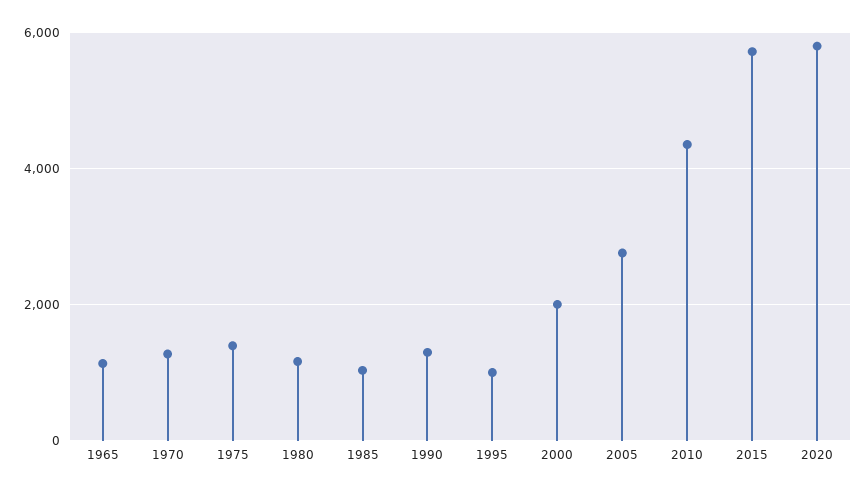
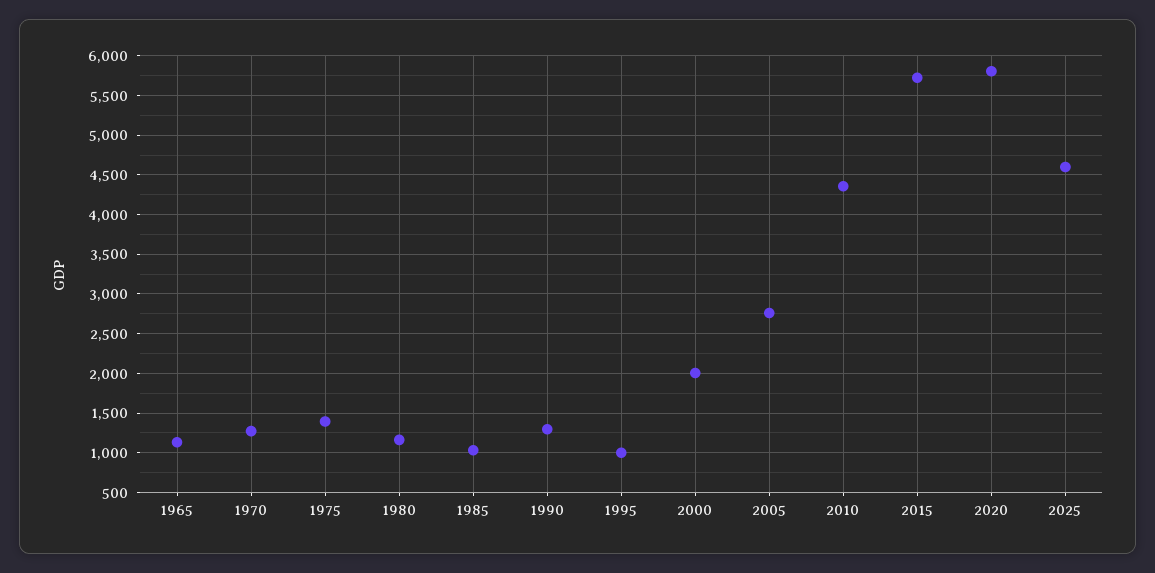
2025: none -> 4600

